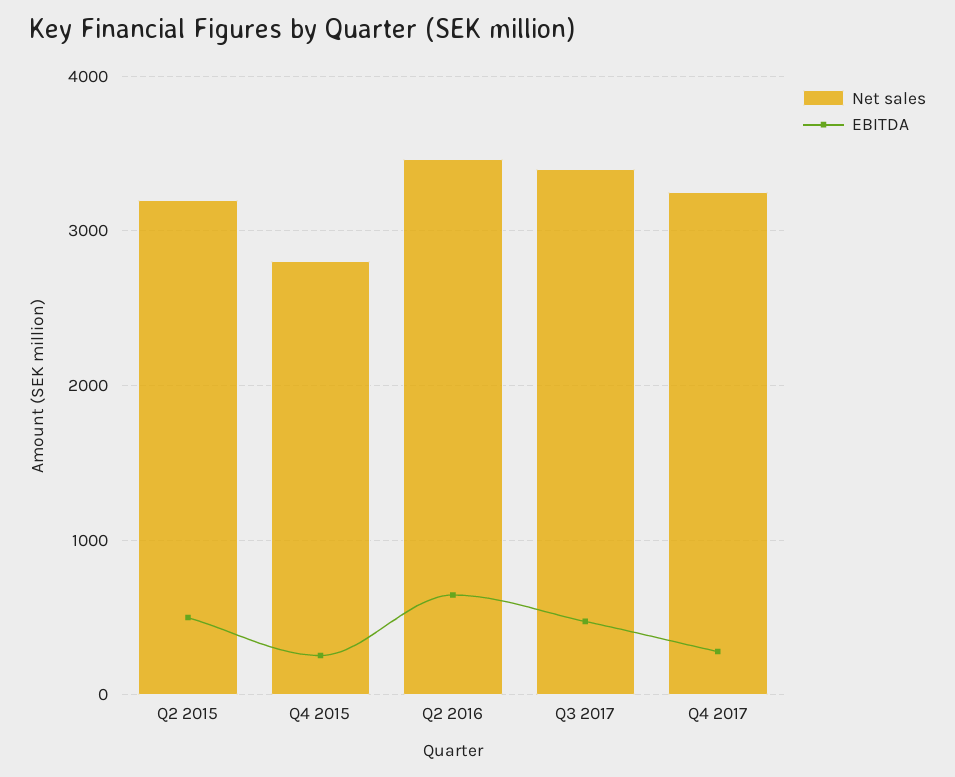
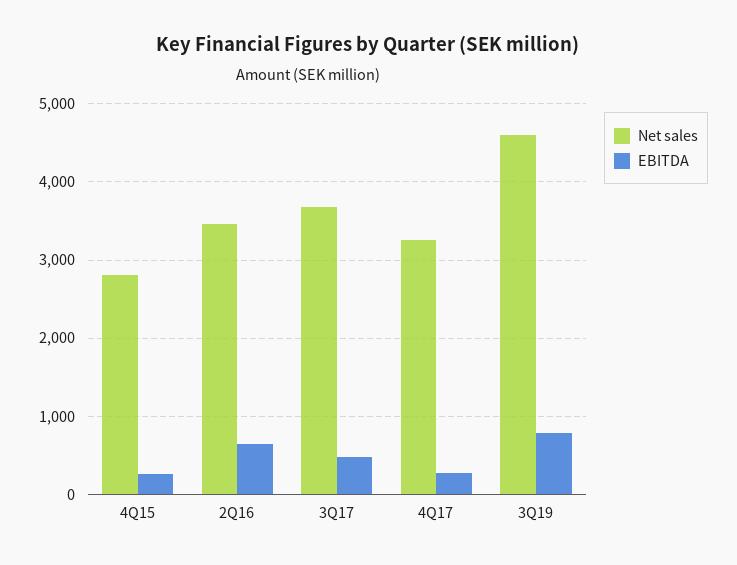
Net sales, Q2 2015: 3200 -> none
EBITDA, Q2 2015: 500 -> none
Net sales, Q3 2017: 3400 -> 3700
Net sales, 3Q19: none -> 4600
EBITDA, 3Q19: none -> 800

